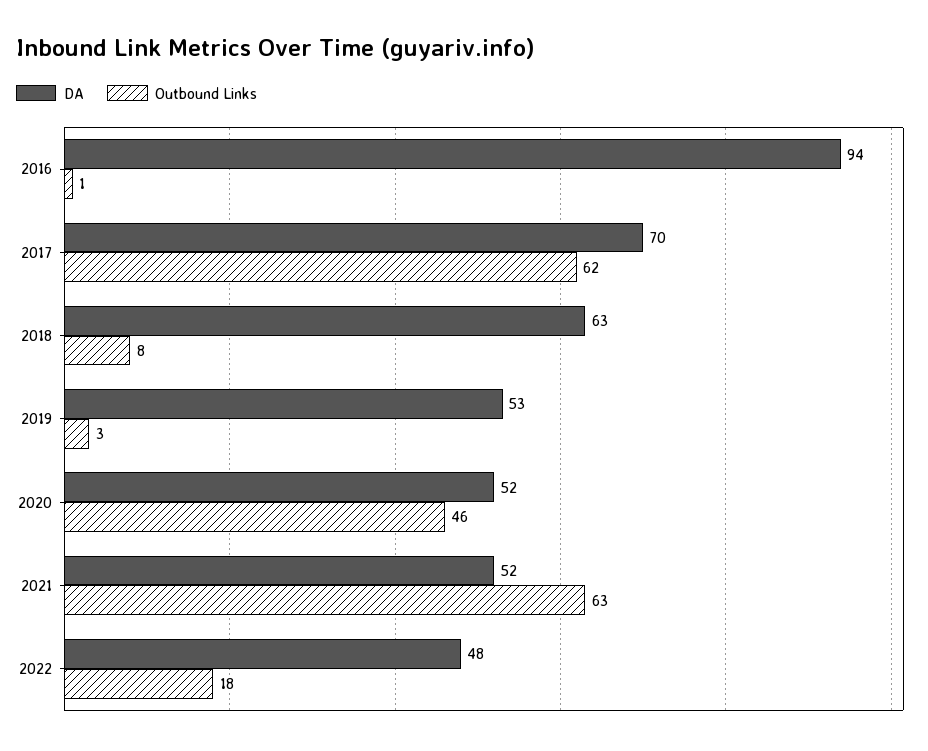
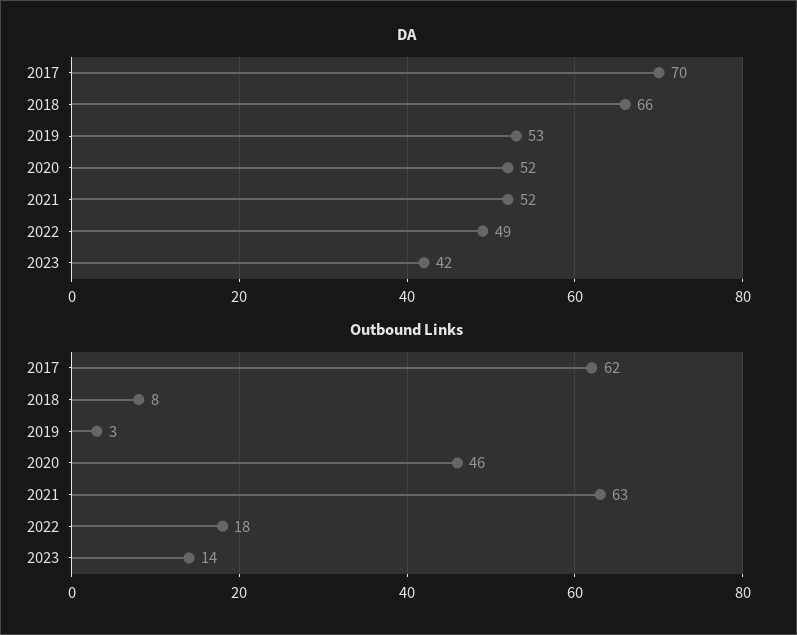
DA, 2016: 94 -> none
Outbound Links, 2016: 1 -> none
DA, 2018: 63 -> 66
DA, 2022: 48 -> 49
DA, 2023: none -> 42
Outbound Links, 2023: none -> 14

